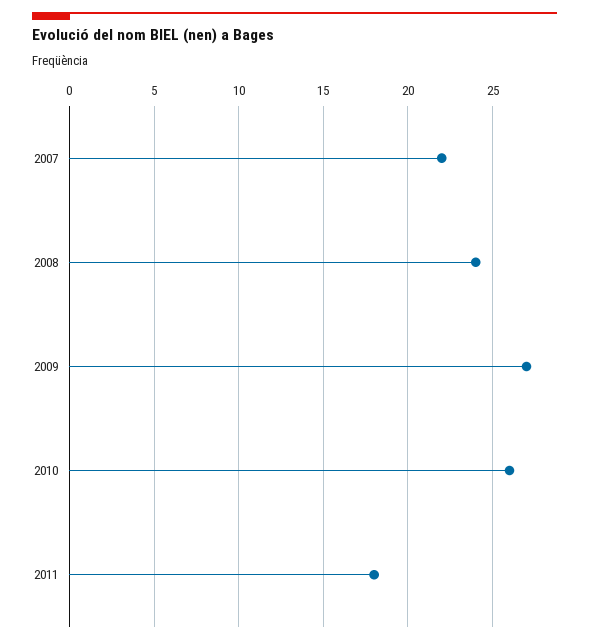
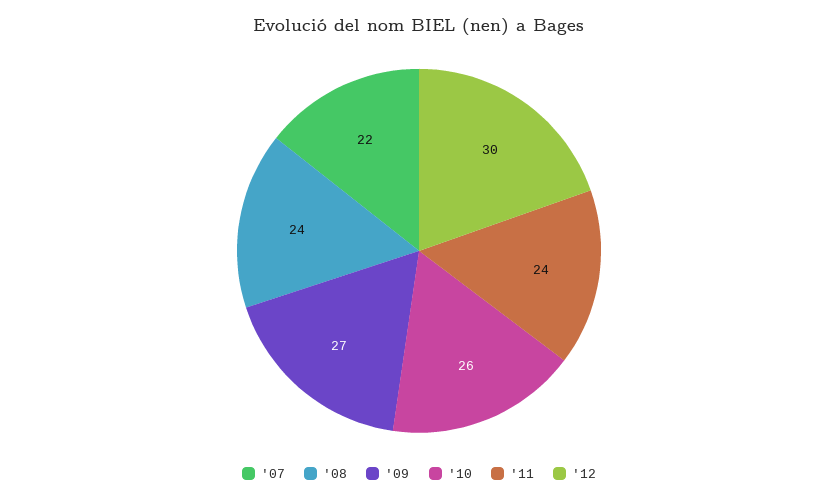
2011: 18 -> 24
'12: none -> 30

